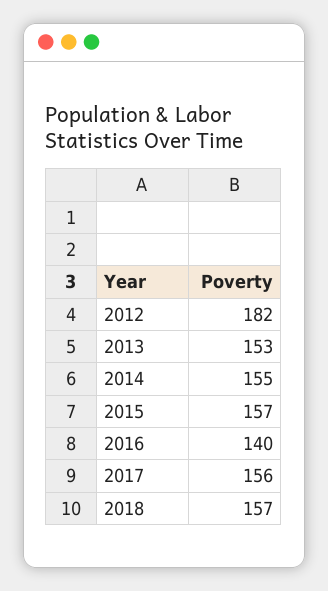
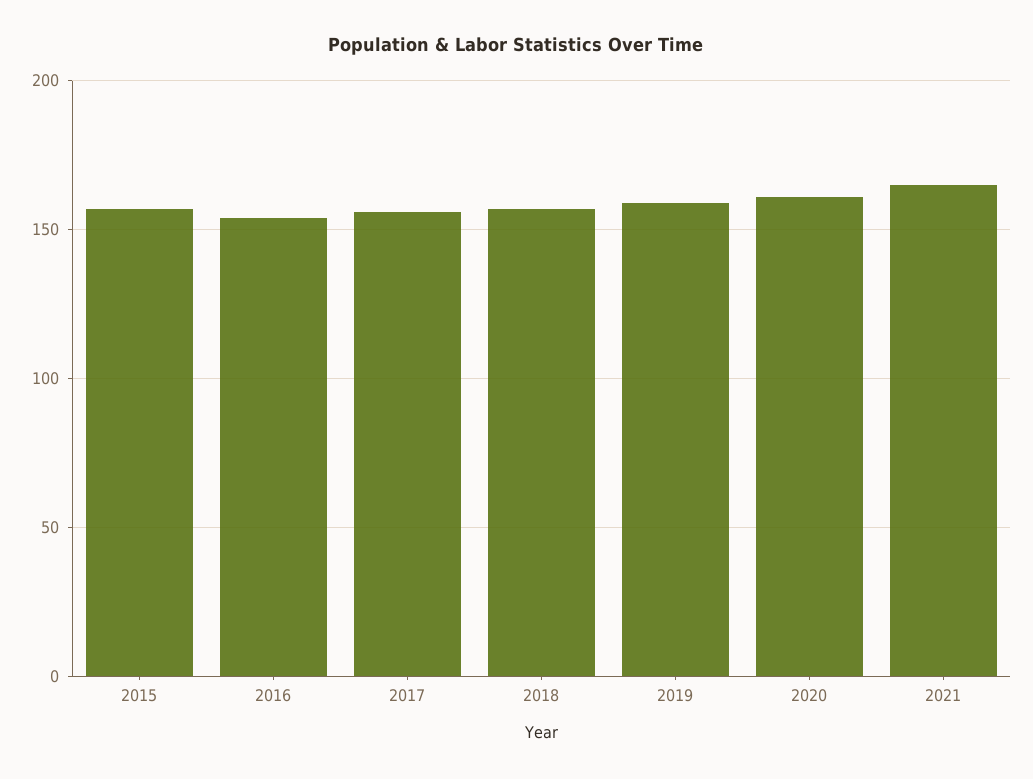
2012: 182 -> none
2013: 153 -> none
2014: 155 -> none
2016: 140 -> 155
2019: none -> 160
2020: none -> 160
2021: none -> 165

